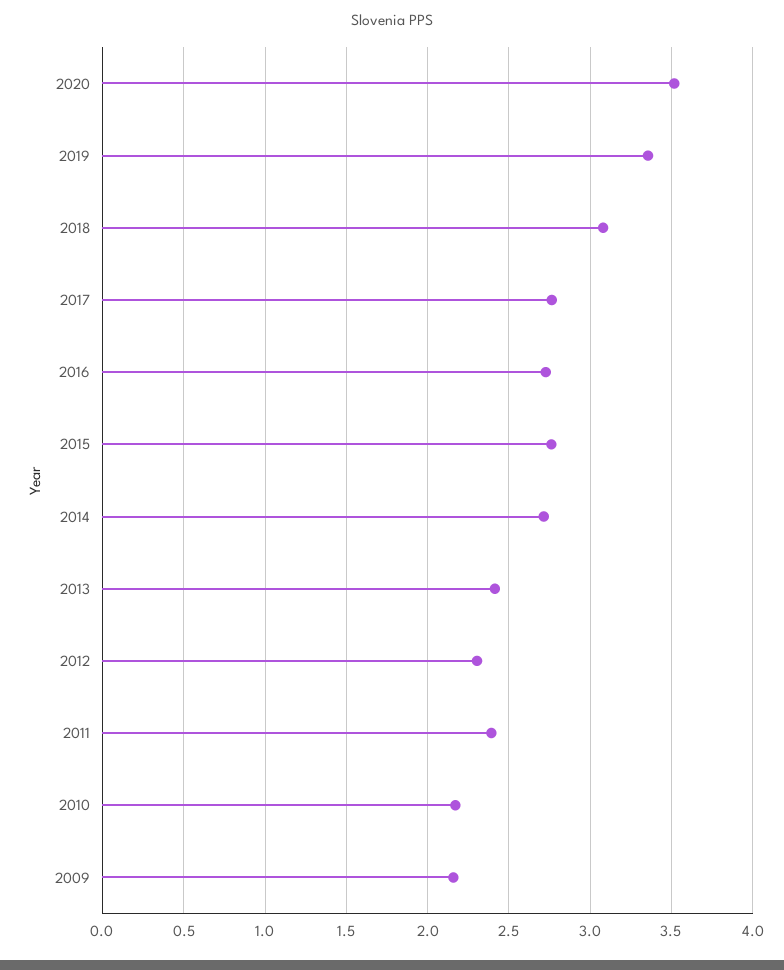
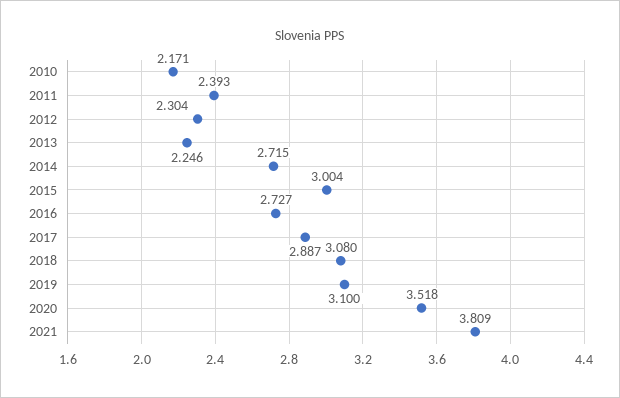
2019: 3.35 -> 3.1
2017: 2.75 -> 2.887
2015: 2.75 -> 3.004
2013: 2.4 -> 2.246
2009: 2.15 -> none
2021: none -> 3.809

